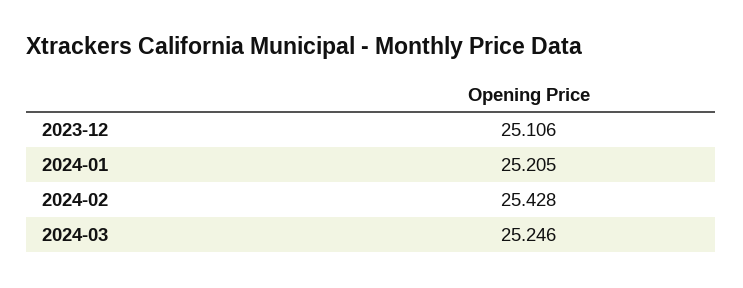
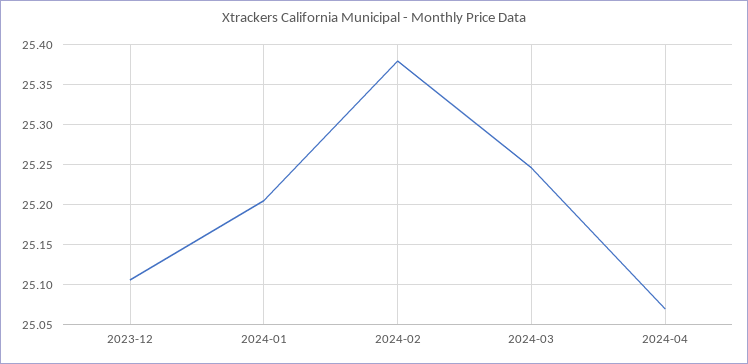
2024-02: 25.428 -> 25.38
2024-04: none -> 25.07

